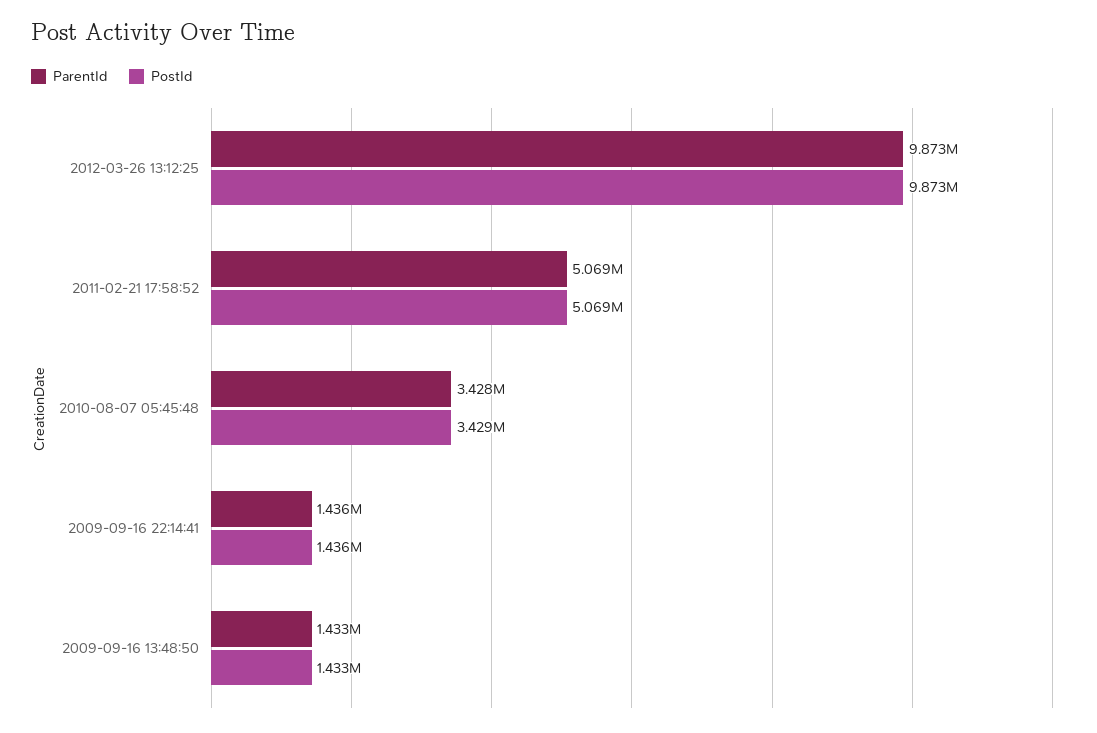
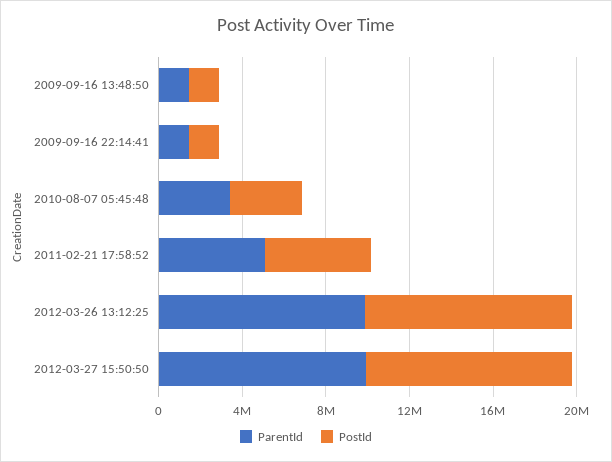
ParentId, 2012-03-27 15:50:50: none -> 10000000
PostId, 2012-03-27 15:50:50: none -> 10000000

